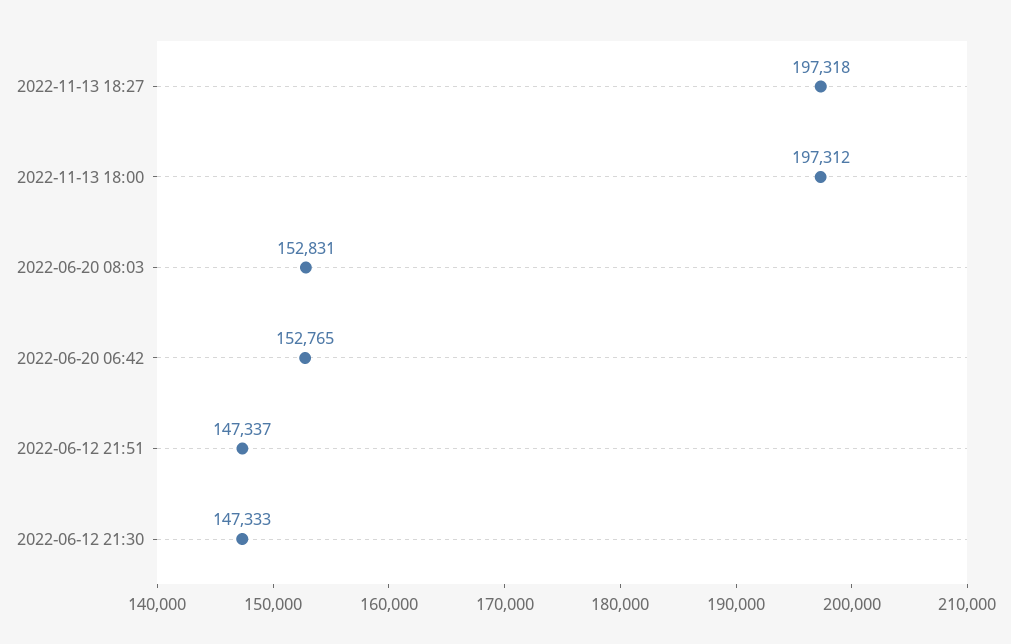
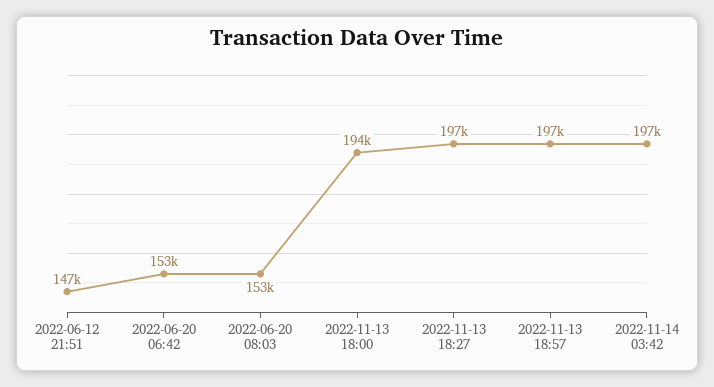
2022-11-13 18:00: 197312 -> 194000
2022-06-12 21:30: 147333 -> none
2022-11-13 18:57: none -> 197000
2022-11-14 03:42: none -> 197000

